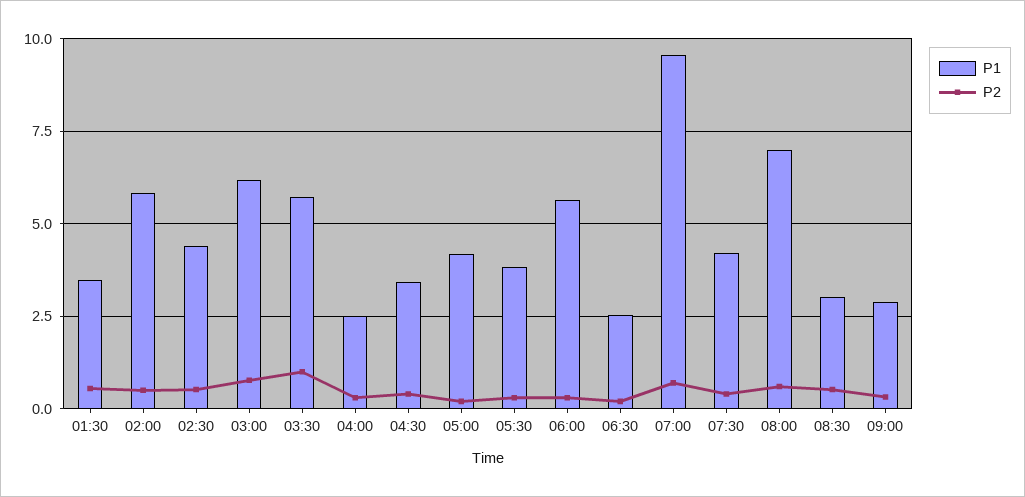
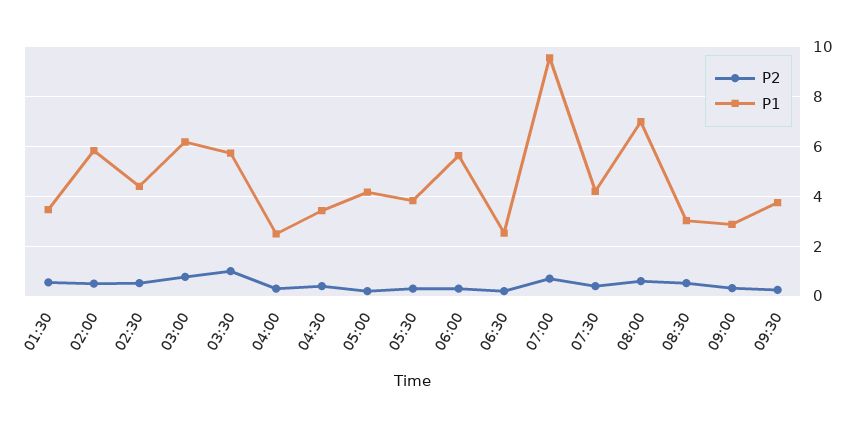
P2, 09:30: none -> 0.25
P1, 09:30: none -> 3.75

